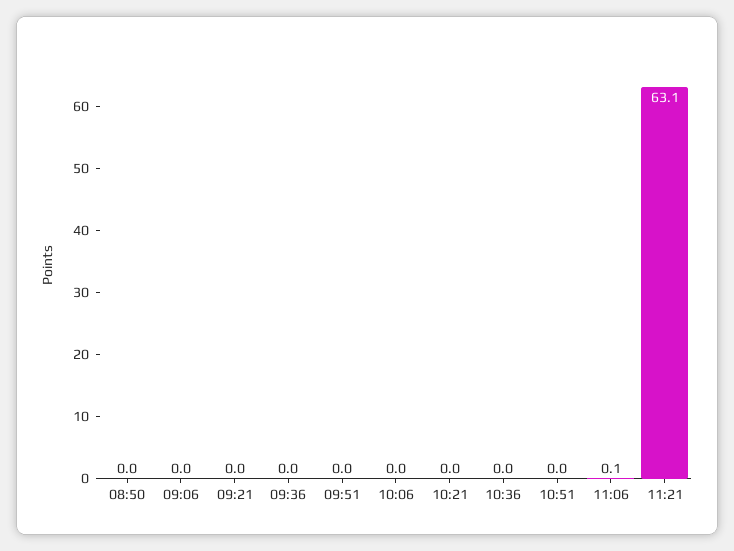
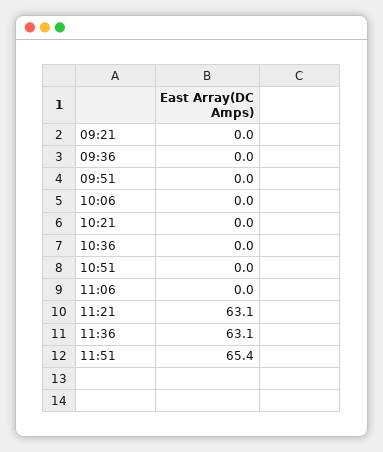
08:50: 0 -> none
09:06: 0 -> none
11:06: 0.1 -> 0
11:36: none -> 63.1
11:51: none -> 65.4

